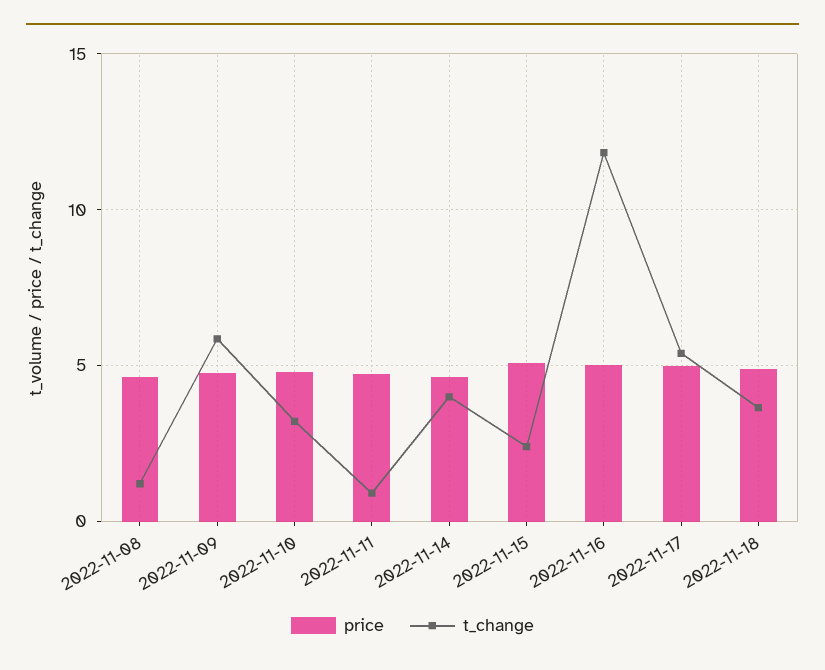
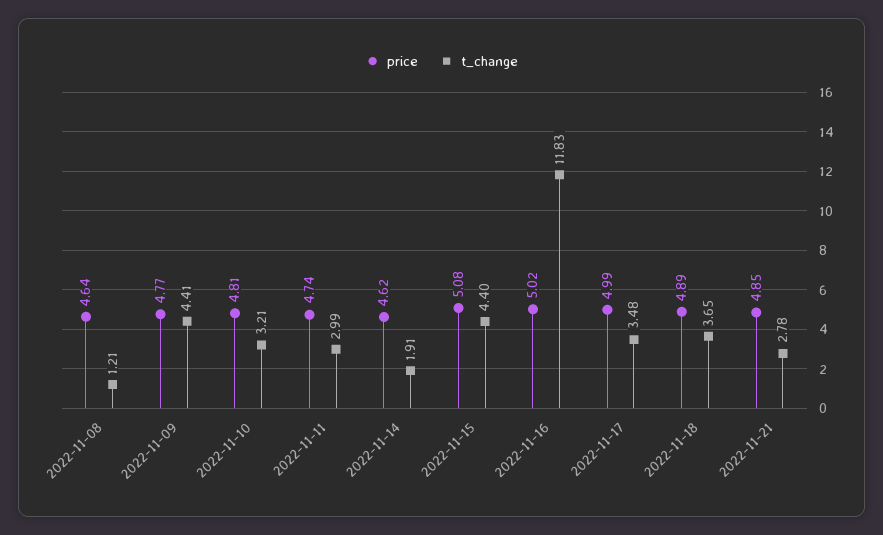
t_change, 2022-11-09: 6 -> 4.41
t_change, 2022-11-11: 1 -> 2.99
t_change, 2022-11-14: 4 -> 1.91
t_change, 2022-11-15: 2.5 -> 4.4
t_change, 2022-11-17: 5.5 -> 3.48
price, 2022-11-21: none -> 4.85
t_change, 2022-11-21: none -> 2.78

